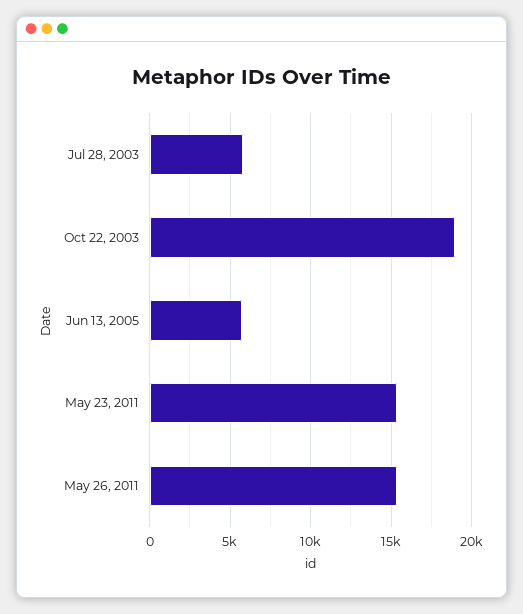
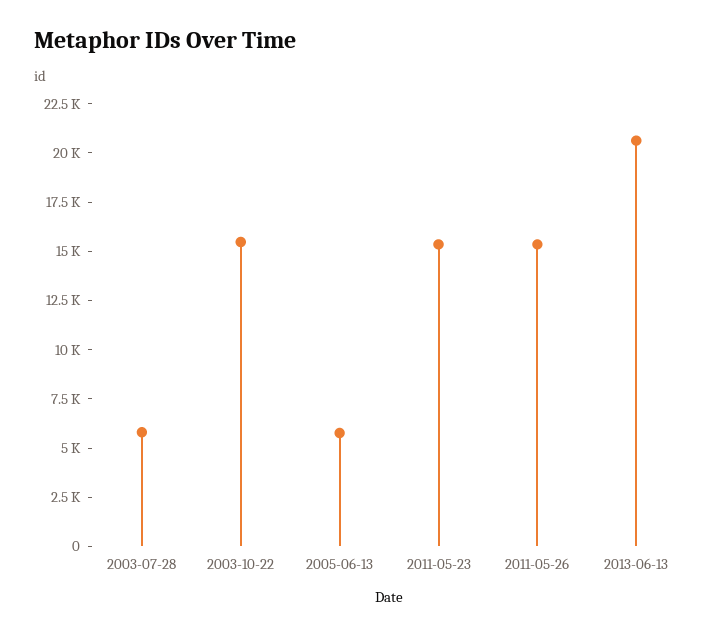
Oct 22, 2003: 19000 -> 15500
2013-06-13: none -> 20500

